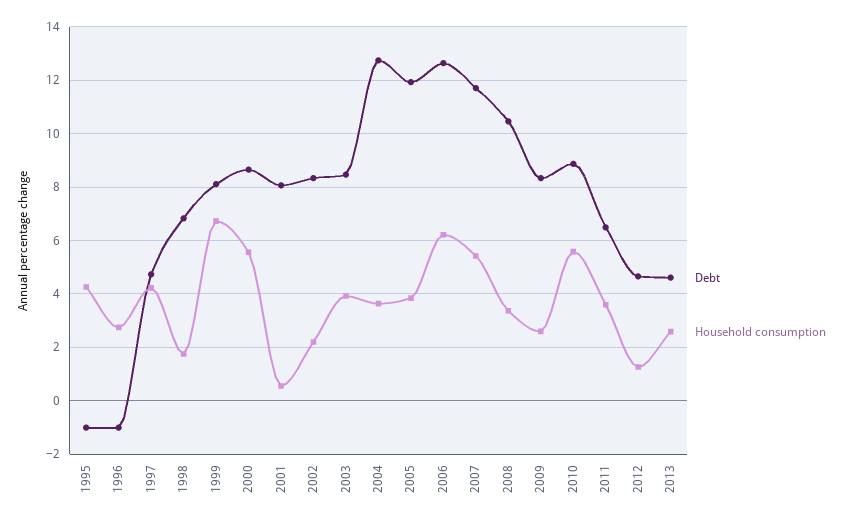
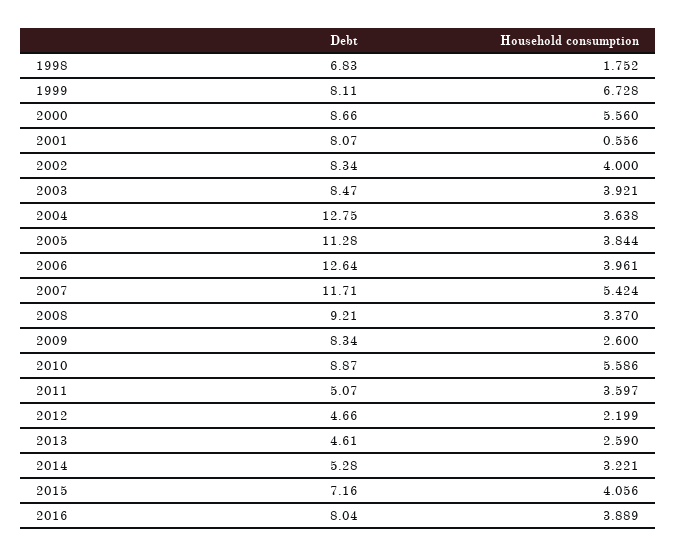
Debt, 1995: -1 -> none
Household consumption, 1995: 4.25 -> none
Debt, 1996: -1 -> none
Household consumption, 1996: 2.75 -> none
Debt, 1997: 4.75 -> none
Household consumption, 1997: 4.25 -> none
Household consumption, 2002: 2.25 -> 4
Debt, 2005: 12 -> 11.28
Household consumption, 2006: 6.25 -> 3.961
Debt, 2008: 10.5 -> 9.21
Debt, 2011: 6.5 -> 5.07
Household consumption, 2012: 1.25 -> 2.199
Debt, 2014: none -> 5.28
Household consumption, 2014: none -> 3.221
Debt, 2015: none -> 7.16
Household consumption, 2015: none -> 4.056
Debt, 2016: none -> 8.04
Household consumption, 2016: none -> 3.889

